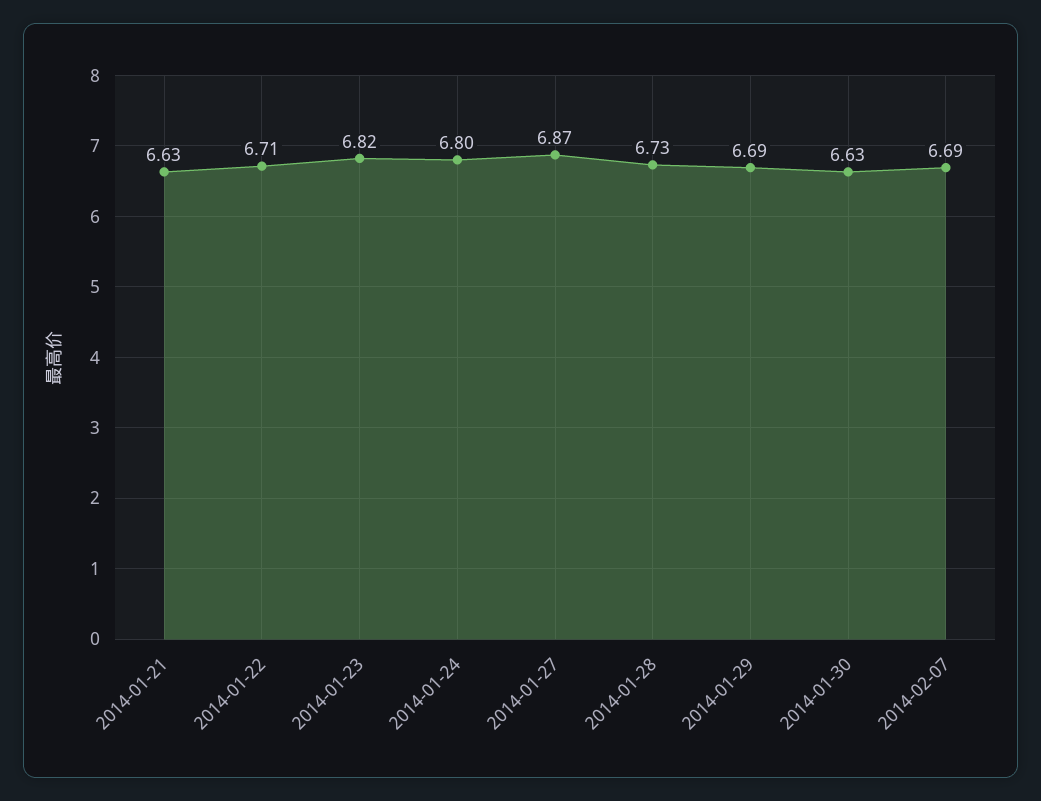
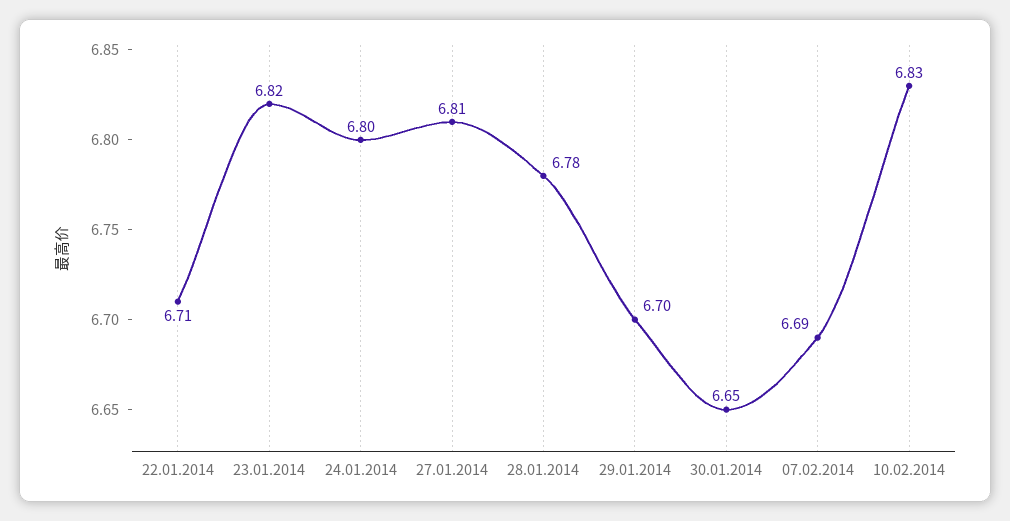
2014-01-21: 6.63 -> none
2014-01-27: 6.87 -> 6.81
2014-01-28: 6.73 -> 6.78
2014-01-29: 6.69 -> 6.7
2014-01-30: 6.63 -> 6.65
10.02.2014: none -> 6.83

